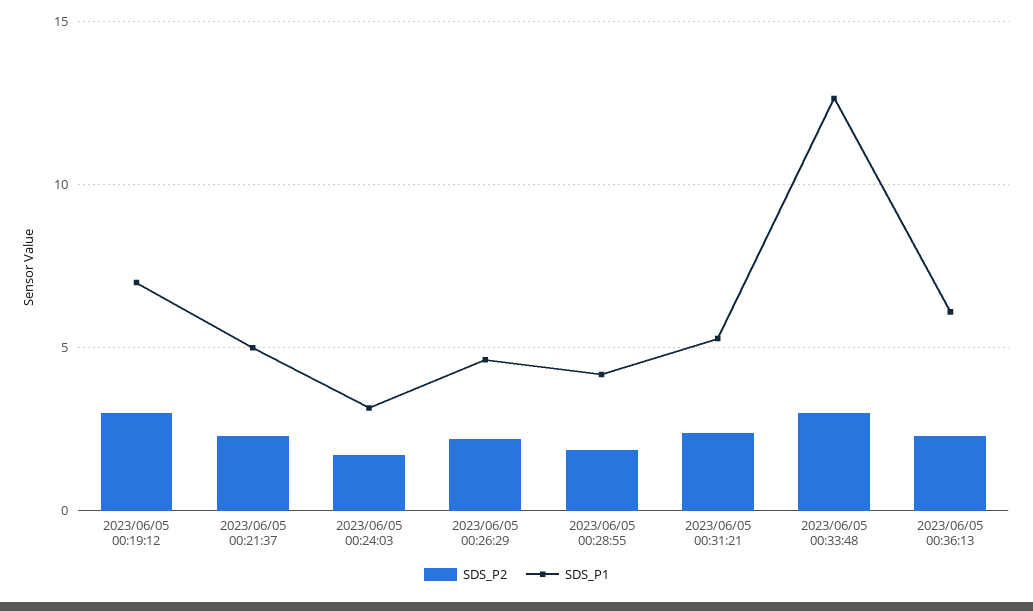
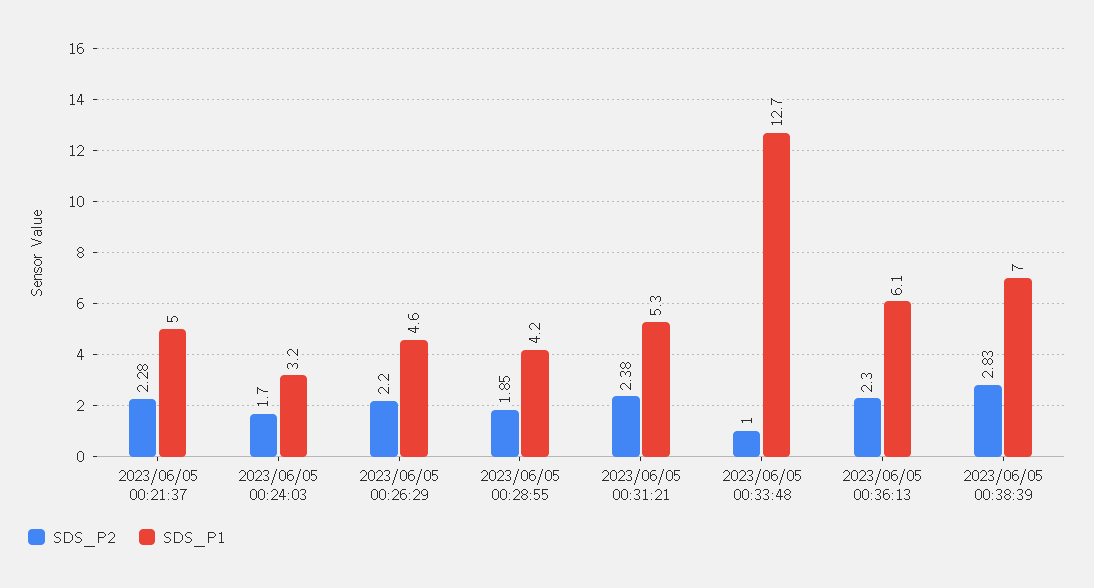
SDS_P2, 2023/06/05 00:19:12: 3 -> none
SDS_P1, 2023/06/05 00:19:12: 7 -> none
SDS_P2, 2023/06/05 00:33:48: 3 -> 1
SDS_P2, 2023/06/05 00:38:39: none -> 2.83
SDS_P1, 2023/06/05 00:38:39: none -> 7

